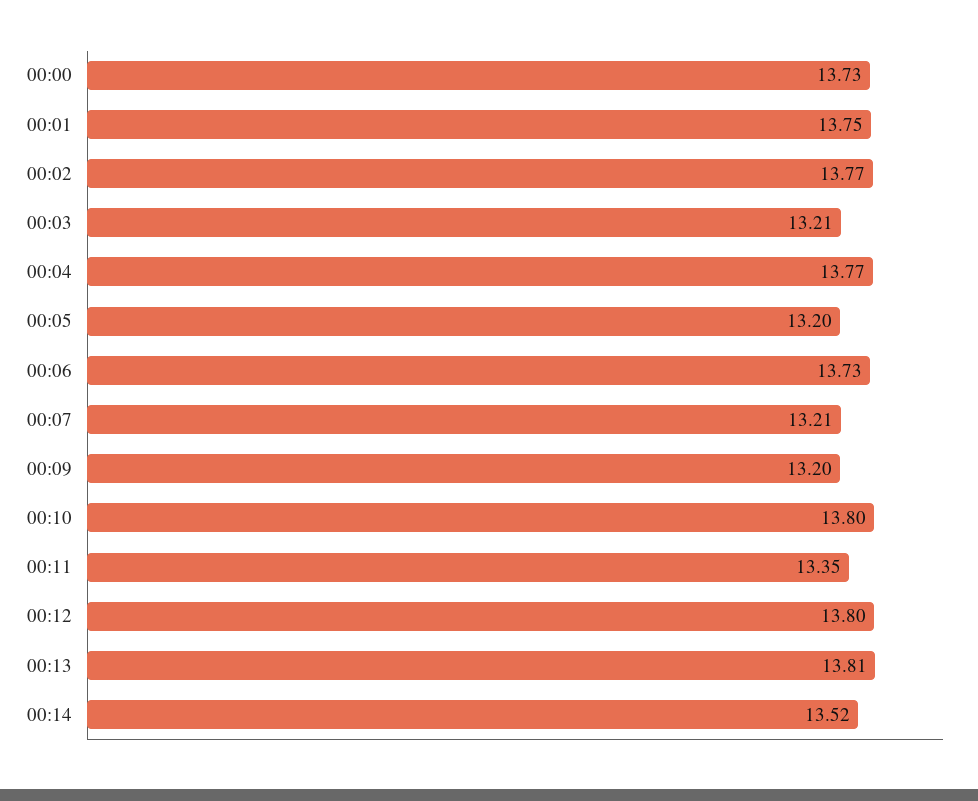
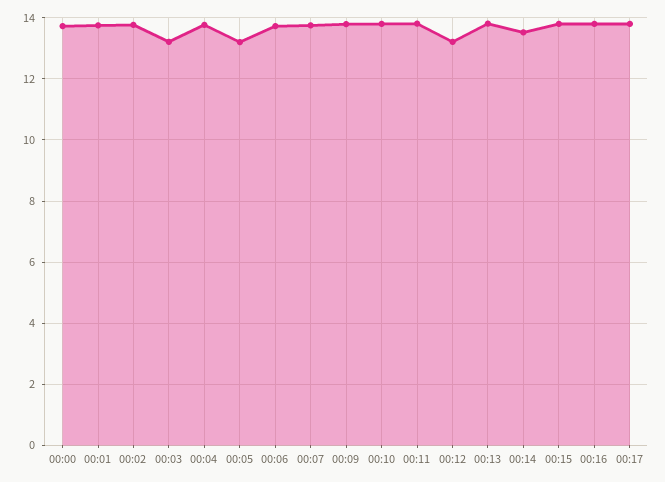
00:07: 13.21 -> 13.8
00:09: 13.2 -> 13.8
00:11: 13.35 -> 13.8
00:12: 13.8 -> 13.2
00:15: none -> 13.8
00:16: none -> 13.8
00:17: none -> 13.8

